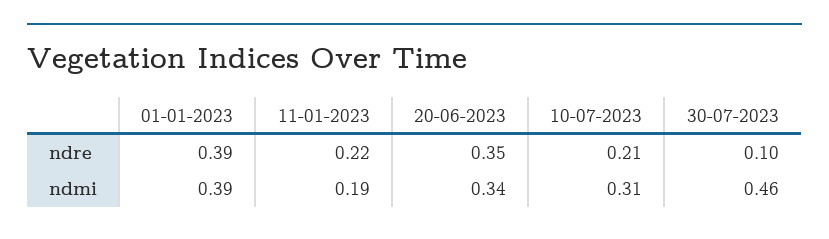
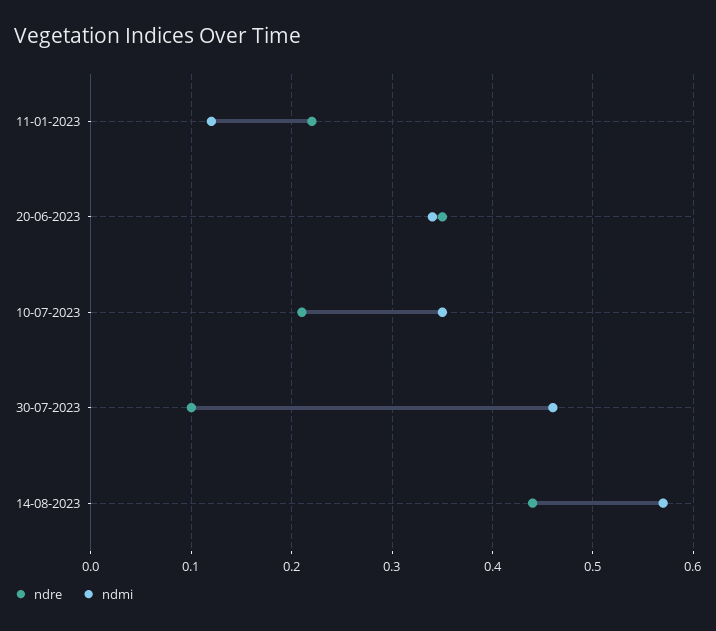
ndre, 01-01-2023: 0.39 -> none
ndmi, 01-01-2023: 0.39 -> none
ndmi, 11-01-2023: 0.19 -> 0.12
ndmi, 10-07-2023: 0.31 -> 0.35
ndre, 14-08-2023: none -> 0.44
ndmi, 14-08-2023: none -> 0.57

